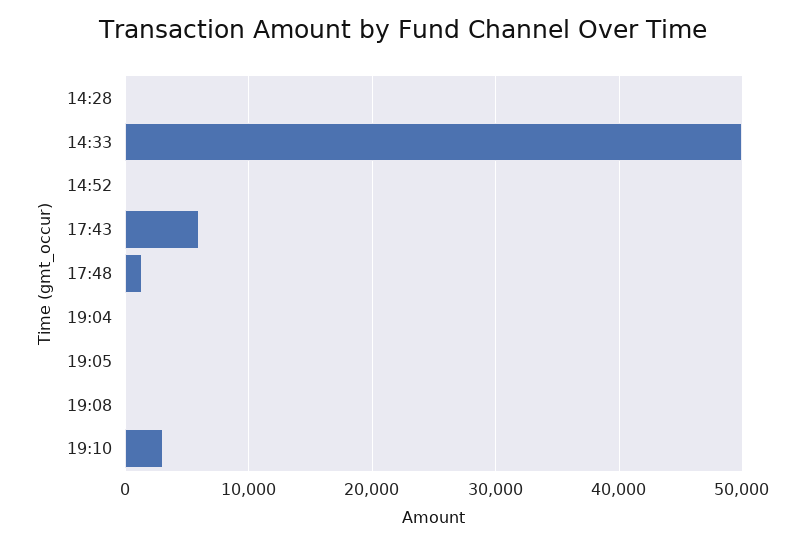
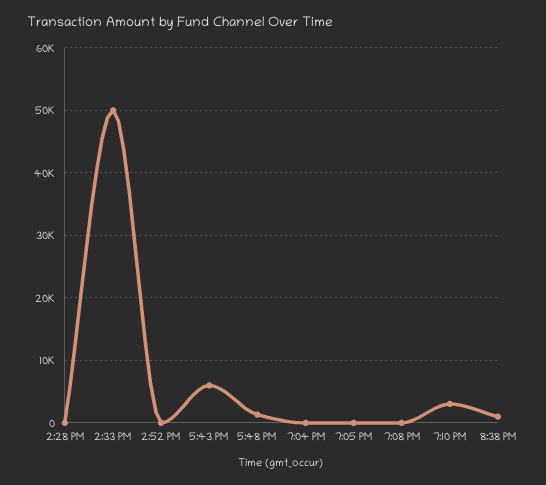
8:38 PM: none -> 1000

